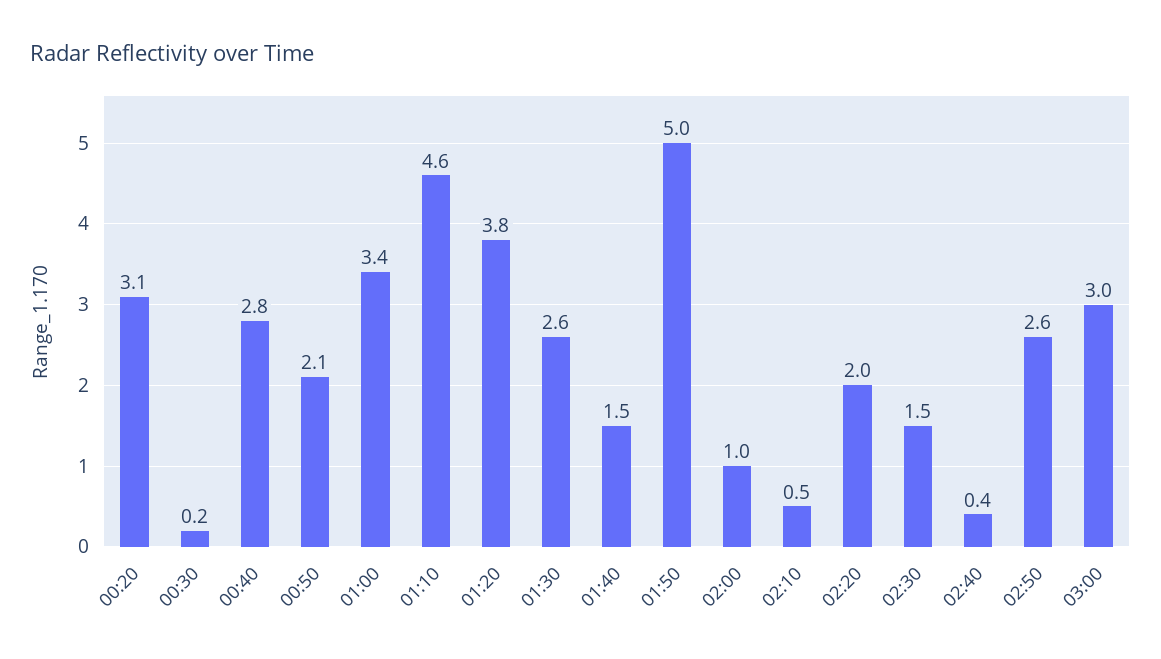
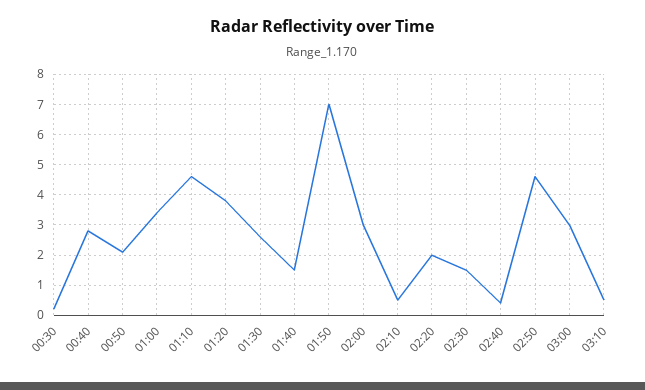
00:20: 3.1 -> none
01:50: 5 -> 7
02:00: 1 -> 3
02:50: 2.6 -> 4.5
03:10: none -> 0.5

